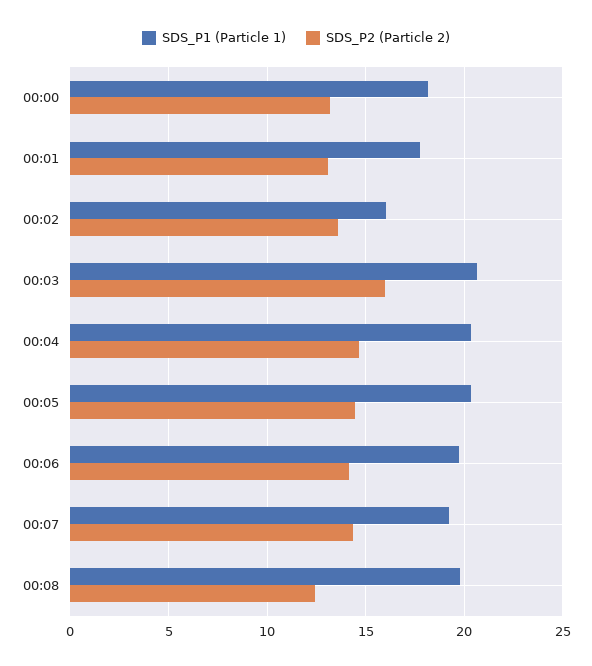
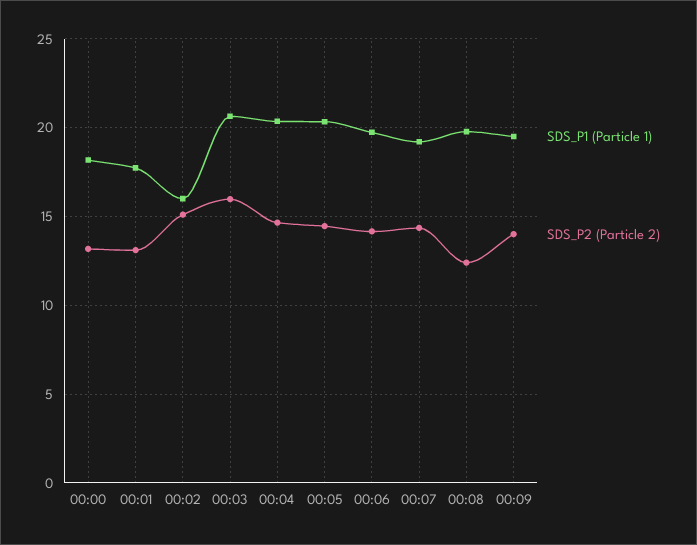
SDS_P2 (Particle 2), 00:02: 13.5 -> 15
SDS_P1 (Particle 1), 00:09: none -> 19.5
SDS_P2 (Particle 2), 00:09: none -> 14

